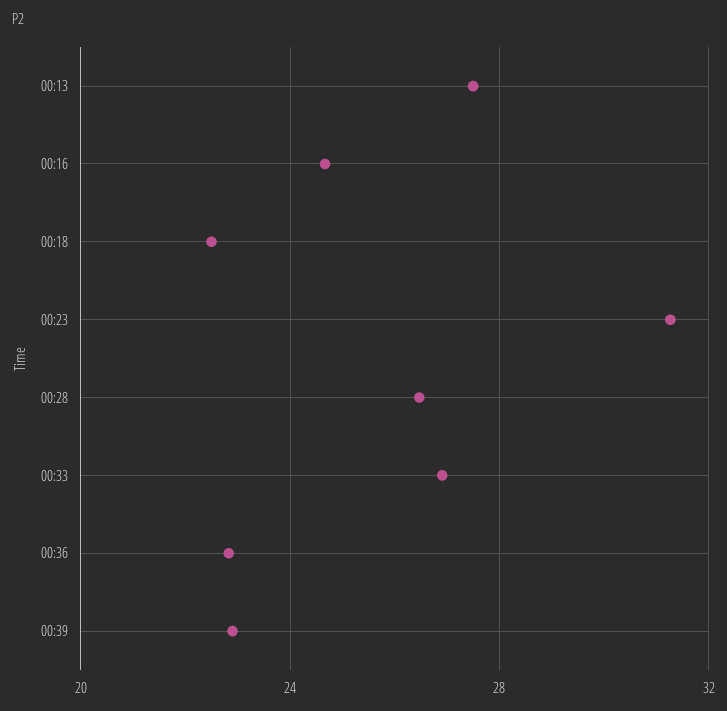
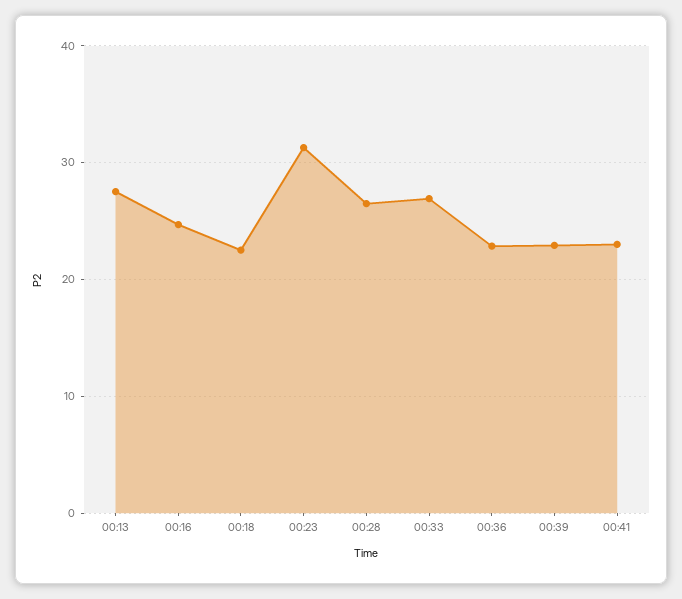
00:41: none -> 23

